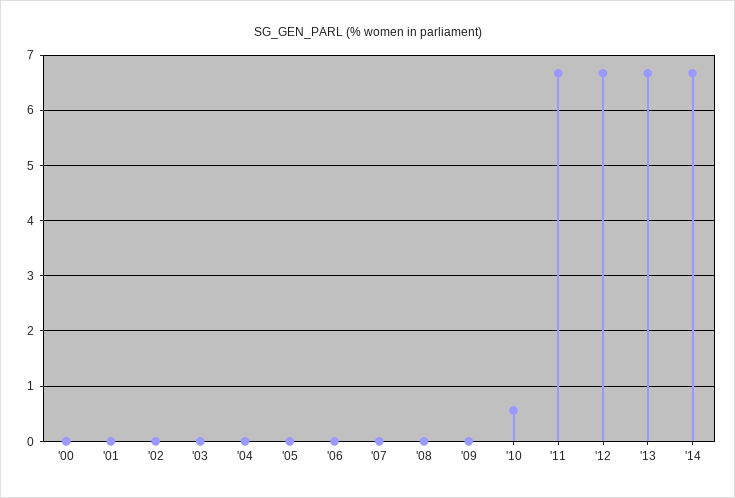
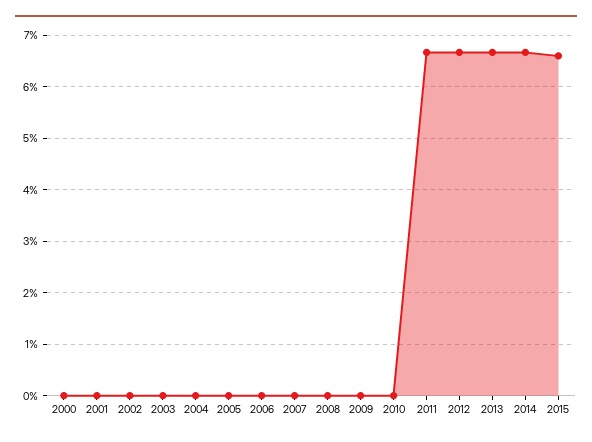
'10: 0.6 -> 0
2015: none -> 6.6

